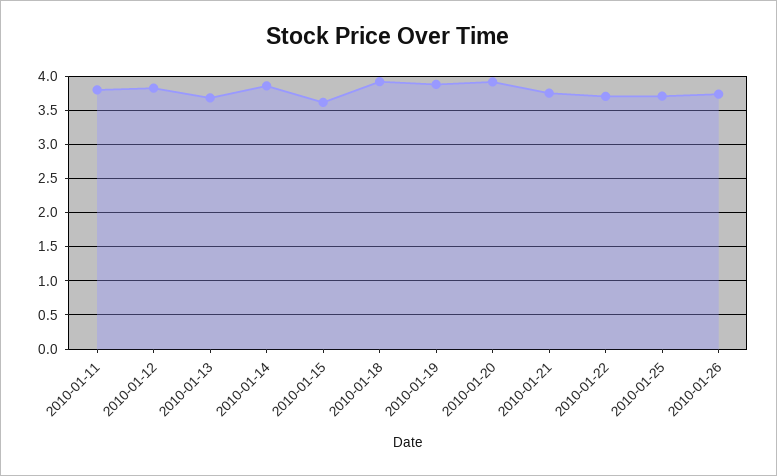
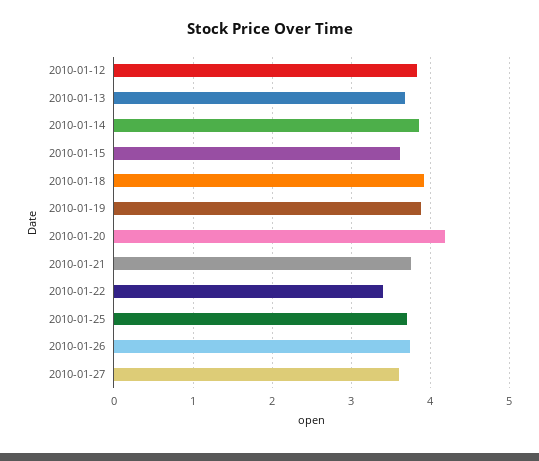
2010-01-11: 3.8 -> none
2010-01-20: 3.9 -> 4.2
2010-01-22: 3.7 -> 3.4
2010-01-27: none -> 3.6

